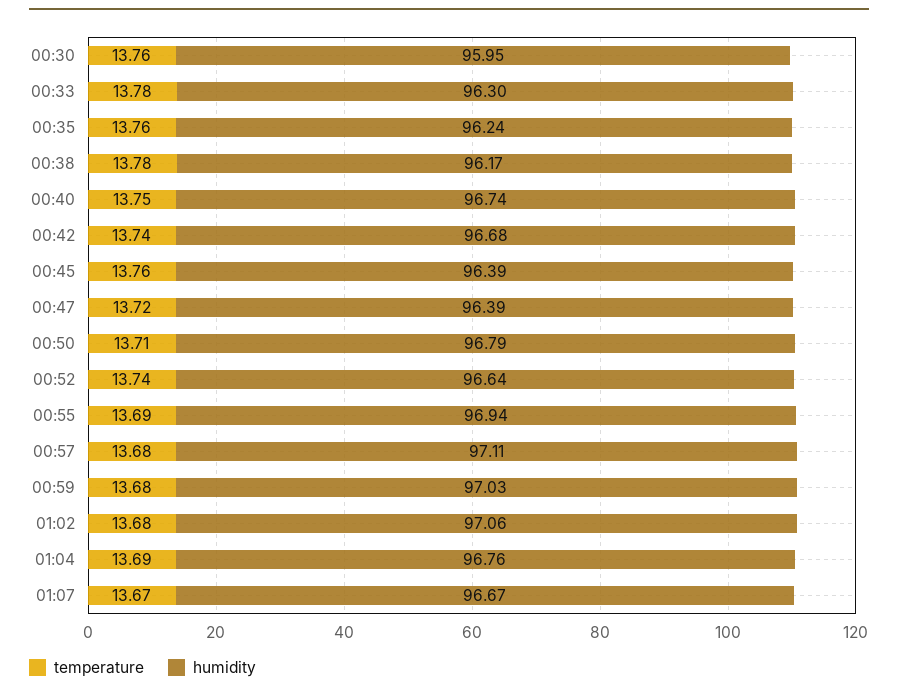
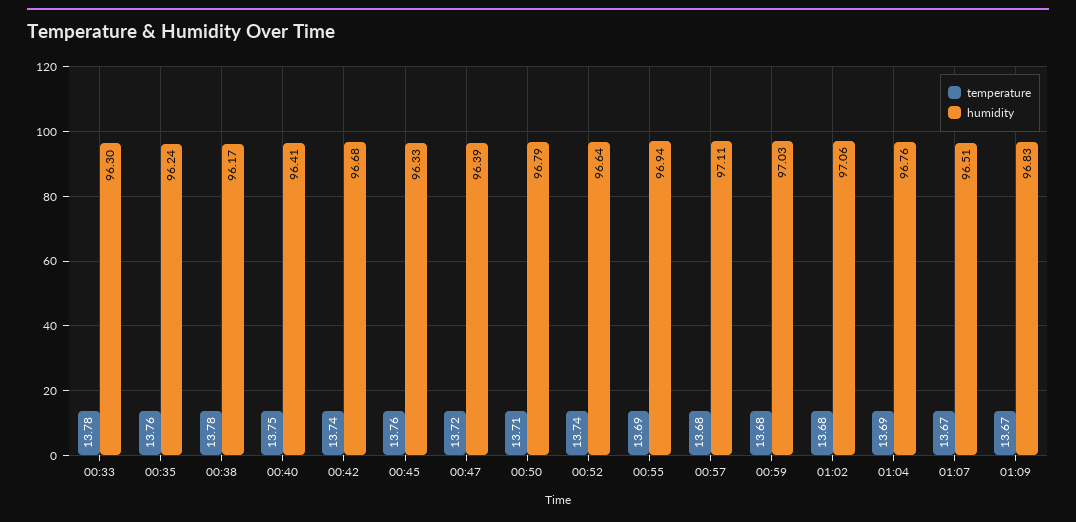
temperature, 00:30: 13.76 -> none
humidity, 00:30: 95.95 -> none
humidity, 00:40: 96.74 -> 96.41
humidity, 00:45: 96.39 -> 96.33
humidity, 01:07: 96.67 -> 96.51
temperature, 01:09: none -> 13.67
humidity, 01:09: none -> 96.83

